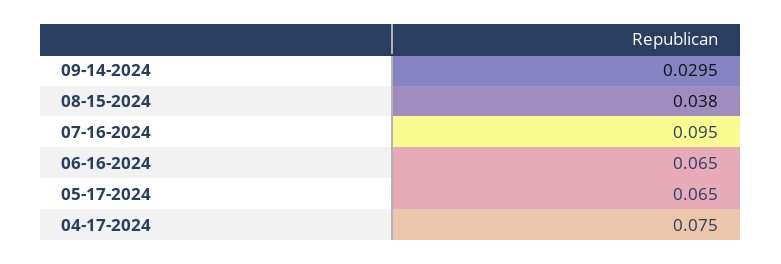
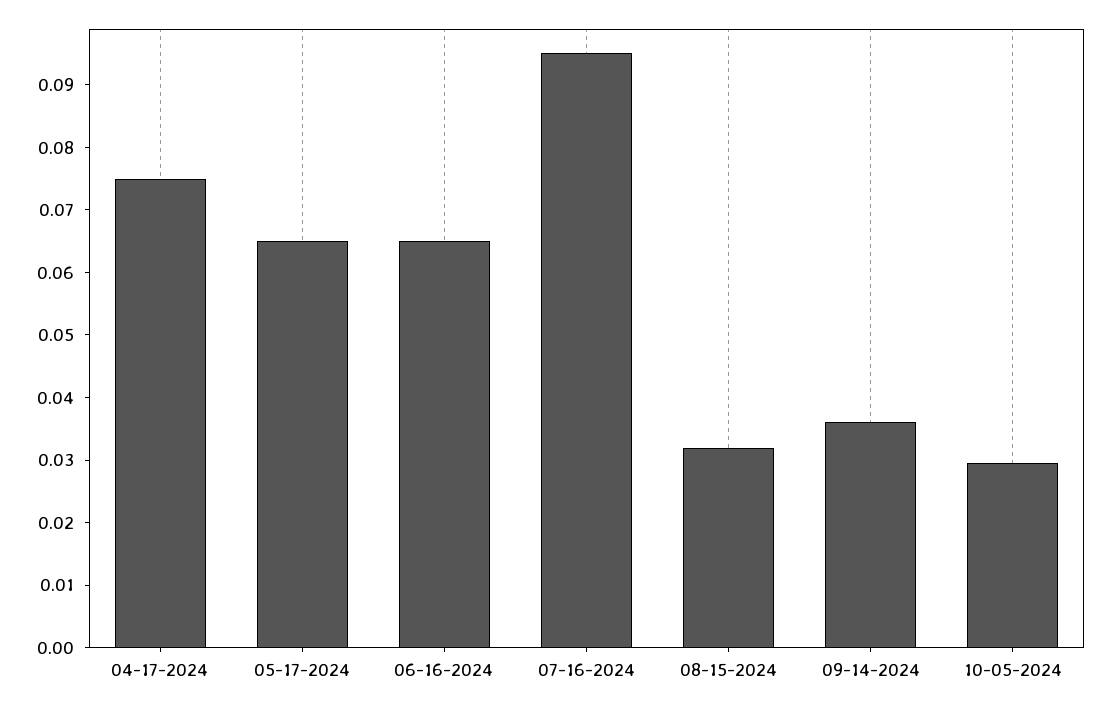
09-14-2024: 0.0295 -> 0.036
08-15-2024: 0.038 -> 0.032
10-05-2024: none -> 0.03

